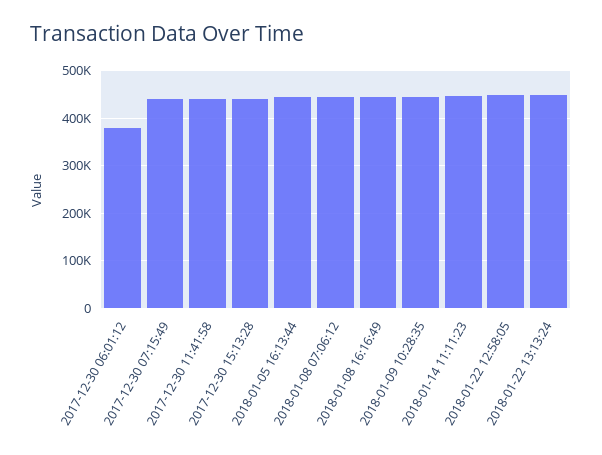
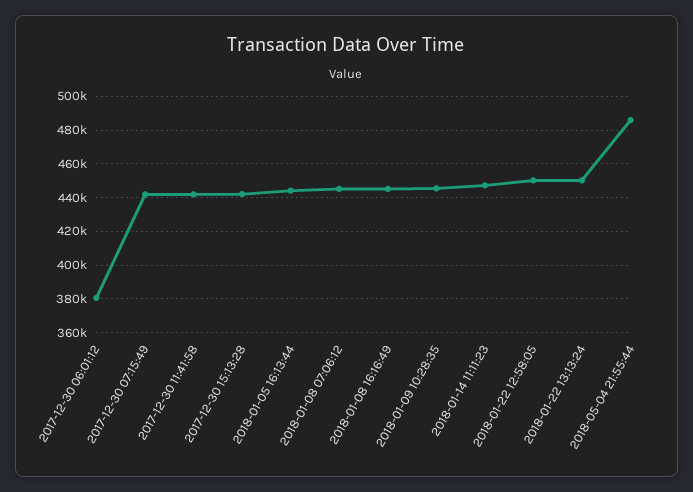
2018-05-04 21:55:44: none -> 485000

